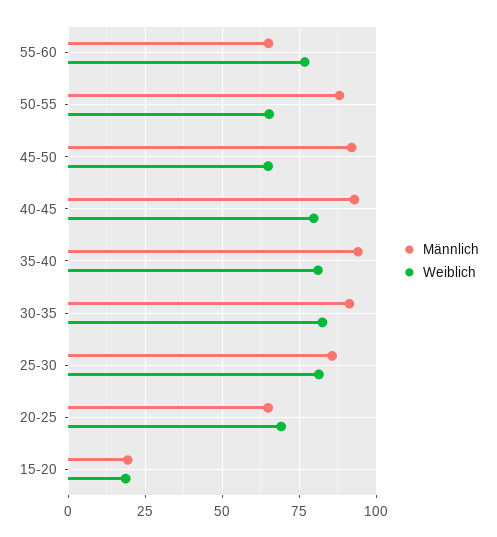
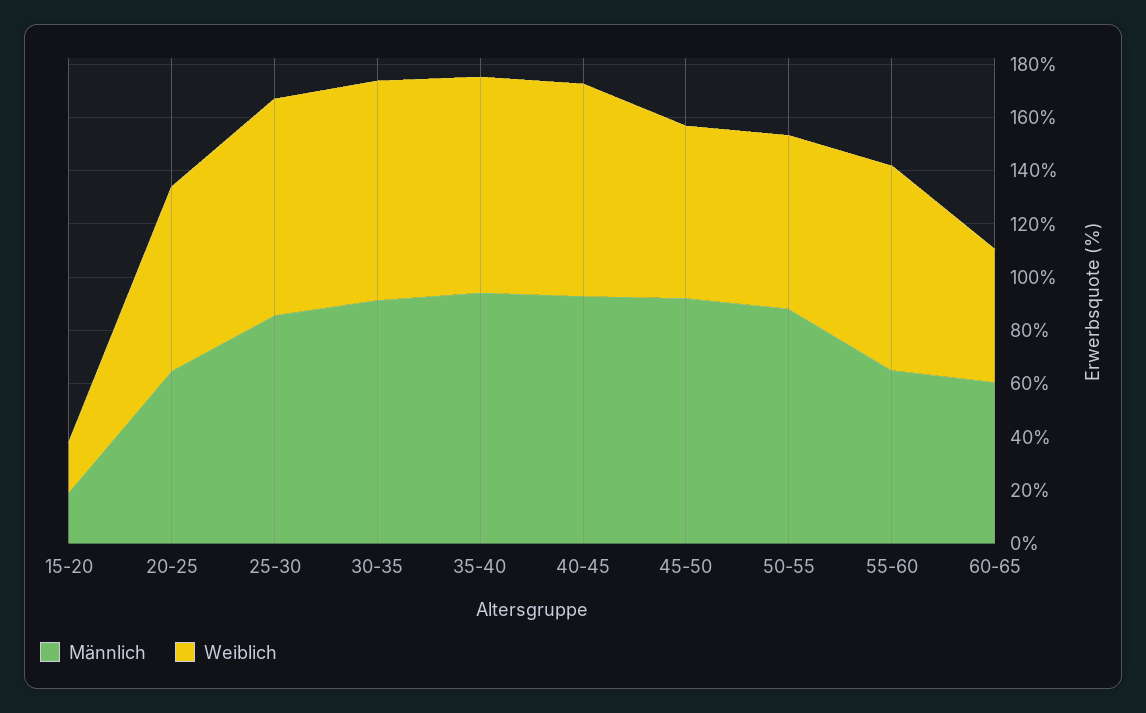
Männlich, 60-65: none -> 60
Weiblich, 60-65: none -> 50

